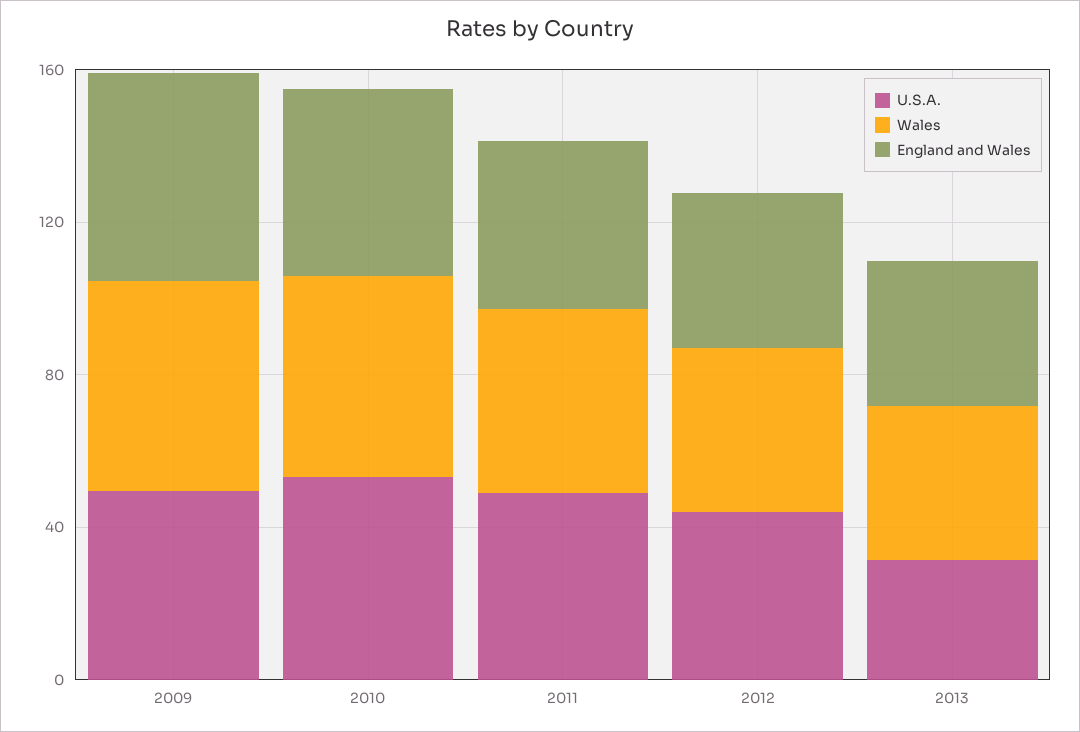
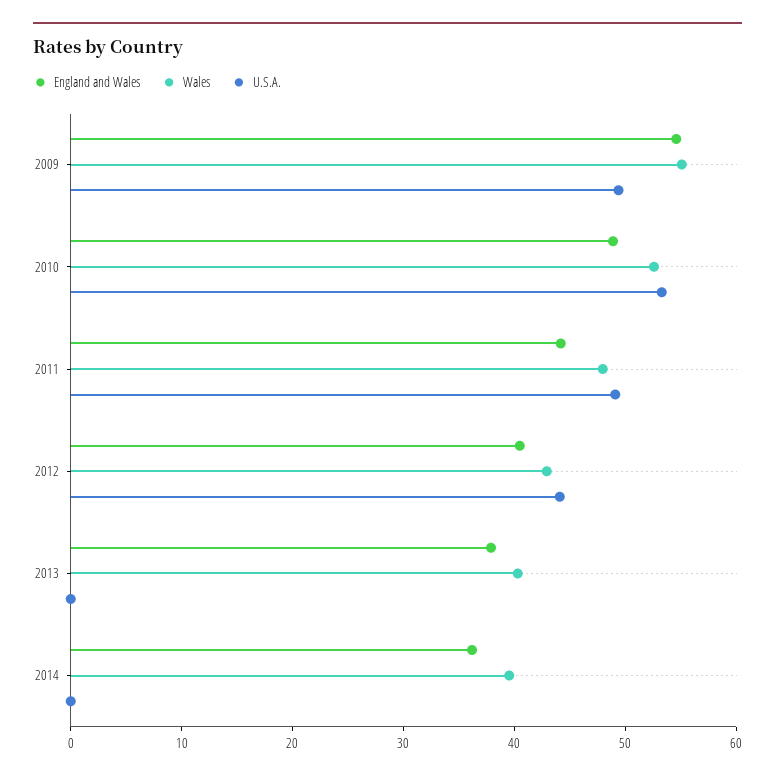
U.S.A., 2013: 30 -> 0
England and Wales, 2014: none -> 36
Wales, 2014: none -> 40
U.S.A., 2014: none -> 0

